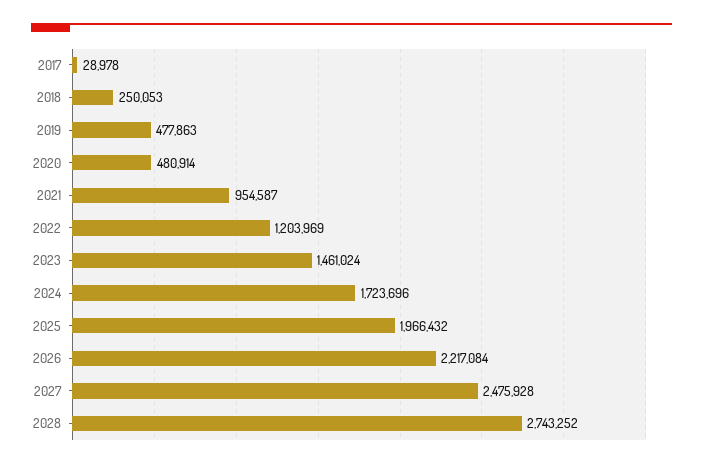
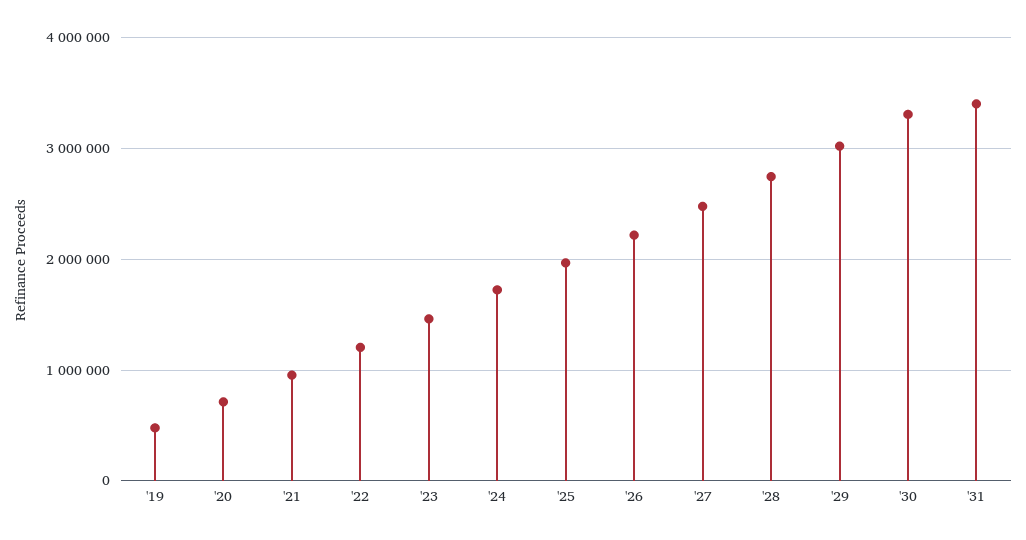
2017: 28978 -> none
2018: 250053 -> none
2020: 480914 -> 700000
'29: none -> 3000000
'30: none -> 3300000
'31: none -> 3400000

